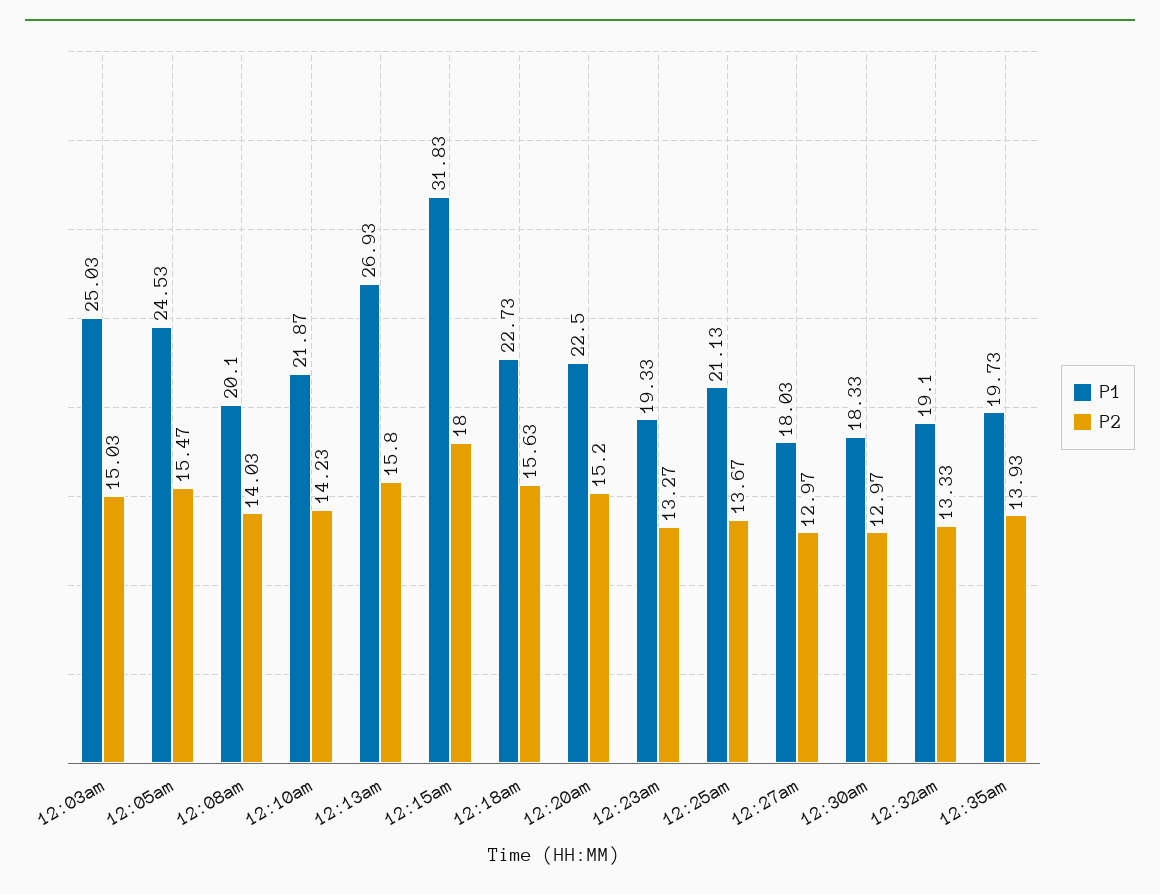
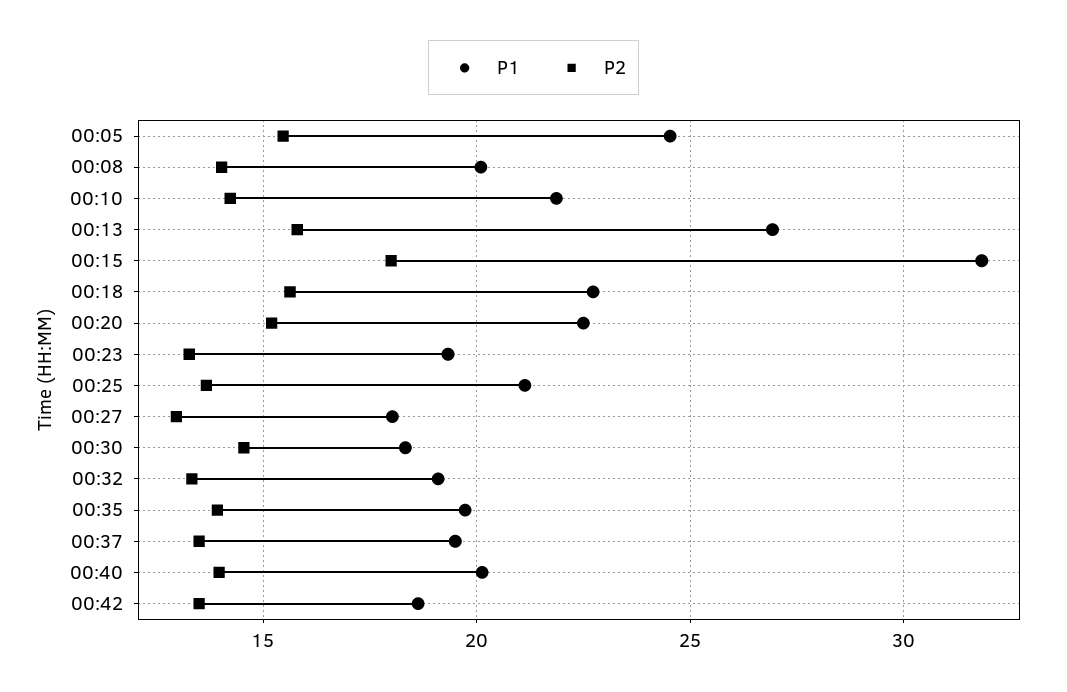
P1, 12:03am: 25.03 -> none
P2, 12:03am: 15.03 -> none
P2, 12:30am: 12.97 -> 14.5
P1, 00:37: none -> 19.5
P2, 00:37: none -> 13.5
P1, 00:40: none -> 20
P2, 00:40: none -> 14
P1, 00:42: none -> 18.5
P2, 00:42: none -> 13.5

